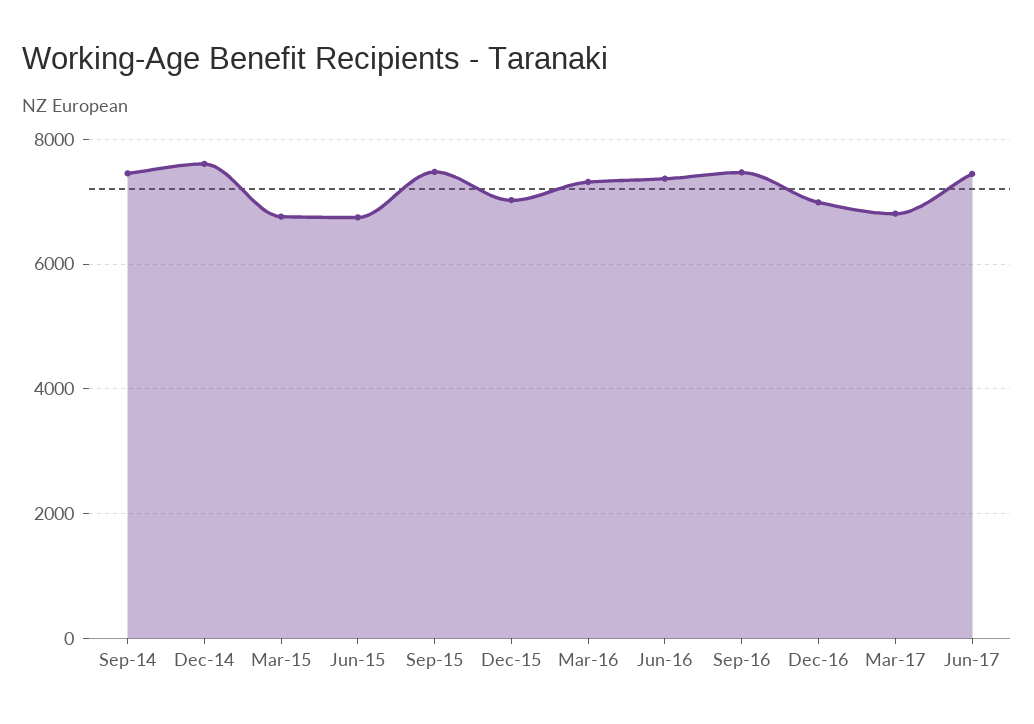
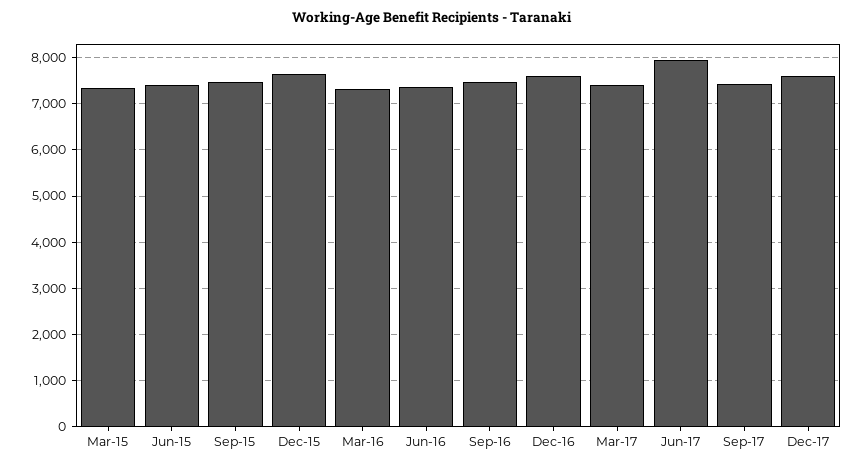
Sep-14: 7400 -> none
Dec-14: 7600 -> none
Mar-15: 6800 -> 7400
Jun-15: 6800 -> 7400
Dec-15: 7000 -> 7600
Dec-16: 7000 -> 7600
Mar-17: 6800 -> 7400
Jun-17: 7400 -> 8000
Sep-17: none -> 7400
Dec-17: none -> 7600

